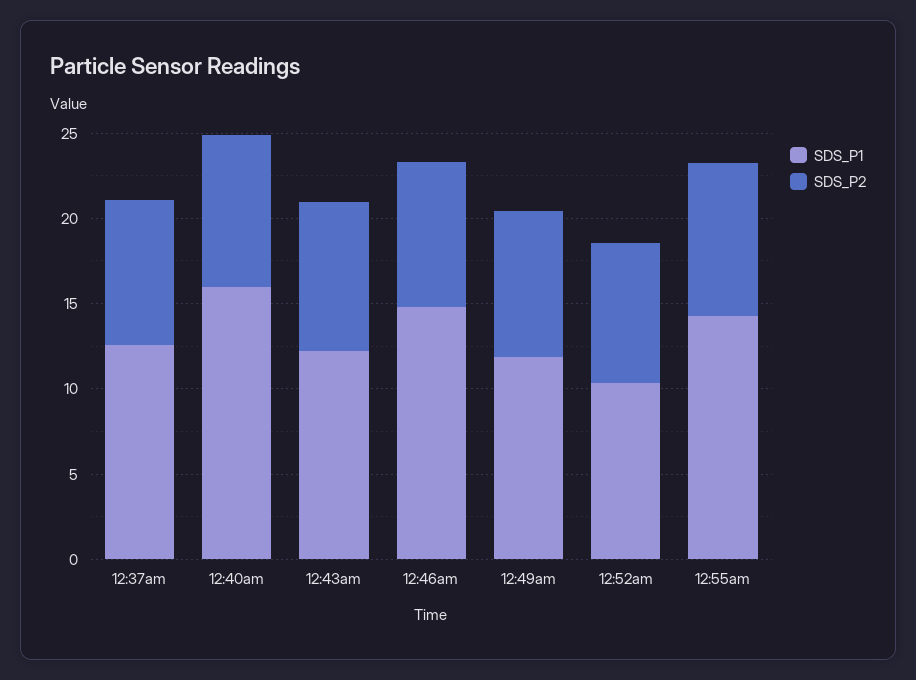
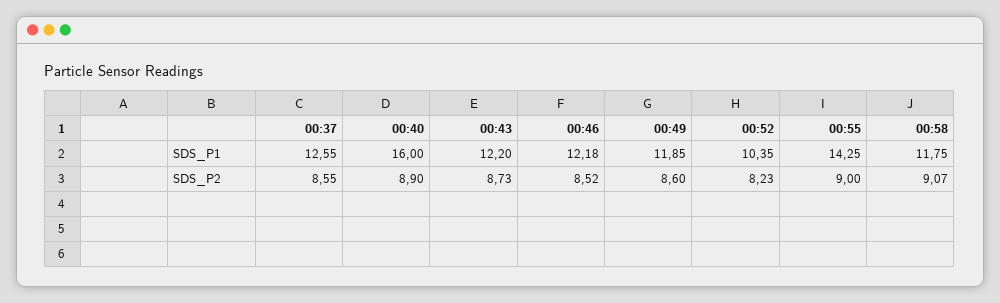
SDS_P1, 12:46am: 15 -> 12.18
SDS_P1, 00:58: none -> 11.75
SDS_P2, 00:58: none -> 9.07

